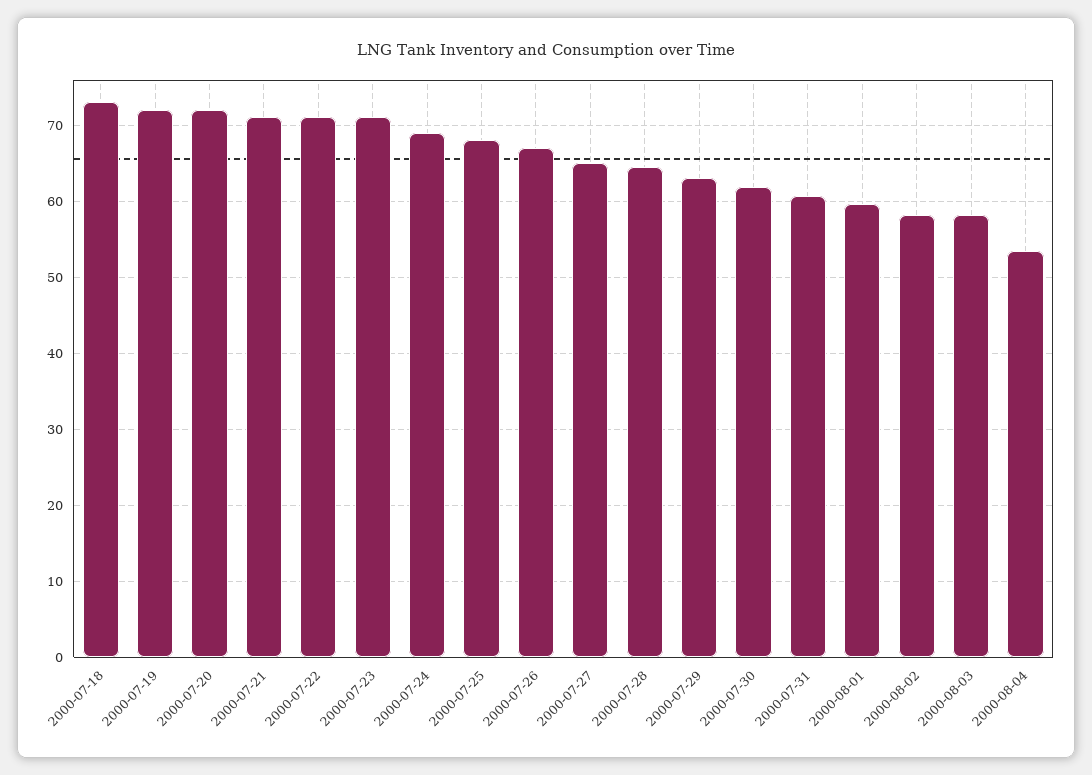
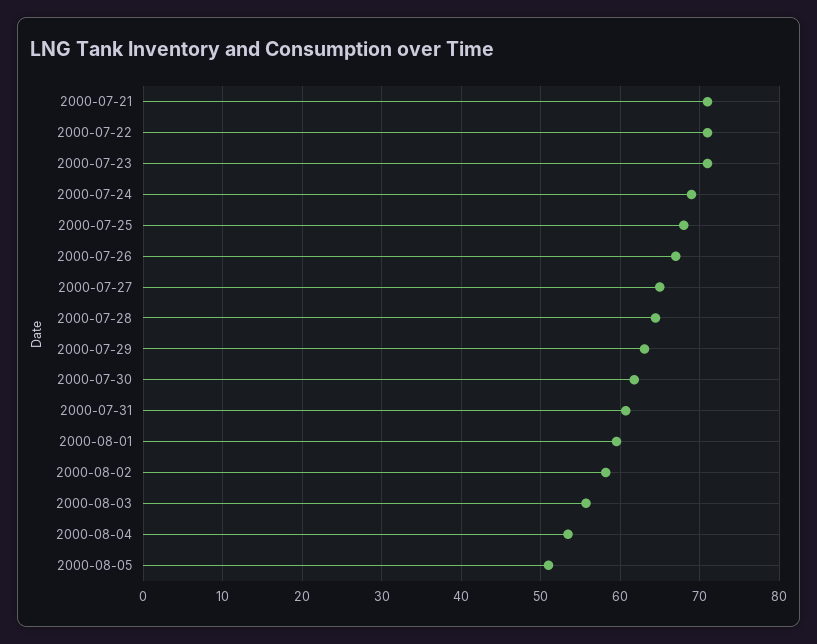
2000-07-18: 73 -> none
2000-07-19: 72 -> none
2000-07-20: 72 -> none
2000-08-03: 58 -> 56
2000-08-05: none -> 51

